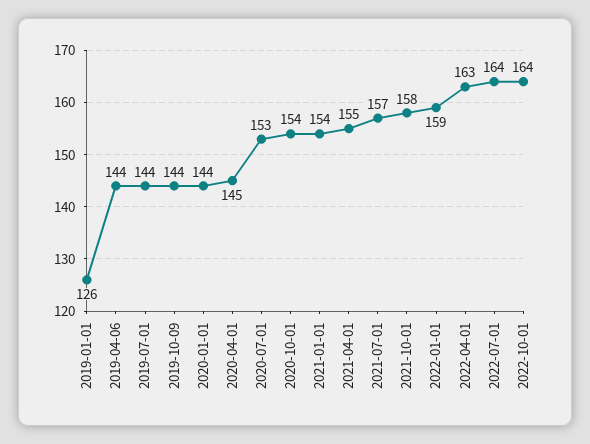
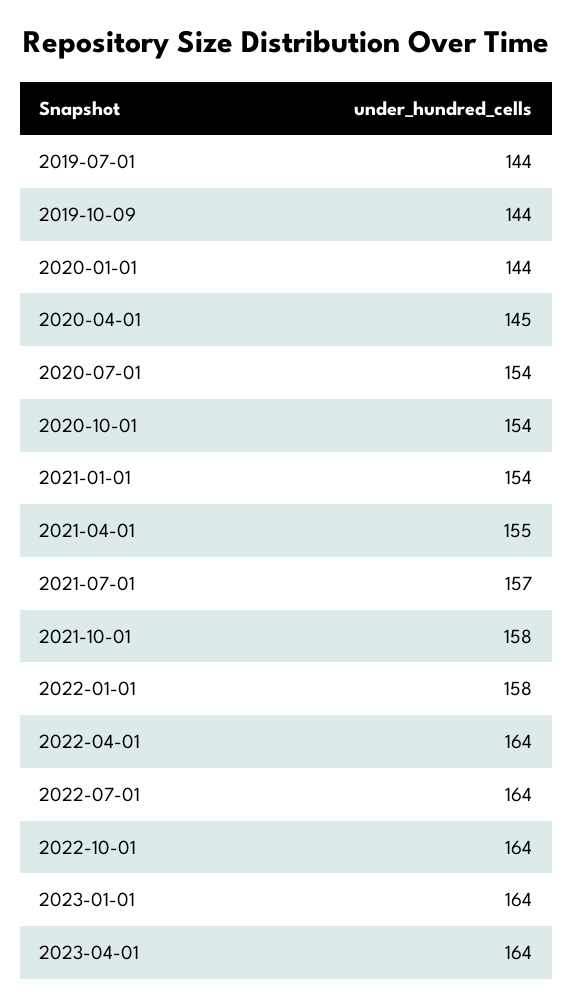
2019-01-01: 126 -> none
2019-04-06: 144 -> none
2020-07-01: 153 -> 154
2022-01-01: 159 -> 158
2022-04-01: 163 -> 164
2023-01-01: none -> 164
2023-04-01: none -> 164

